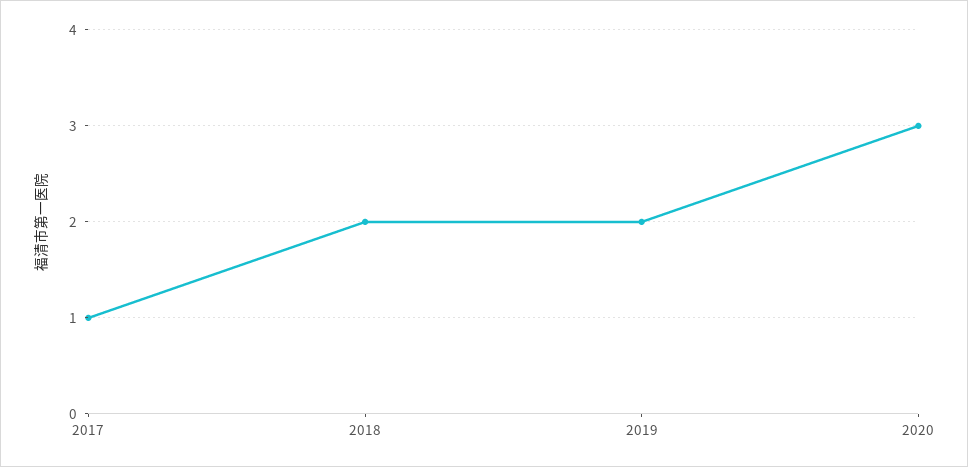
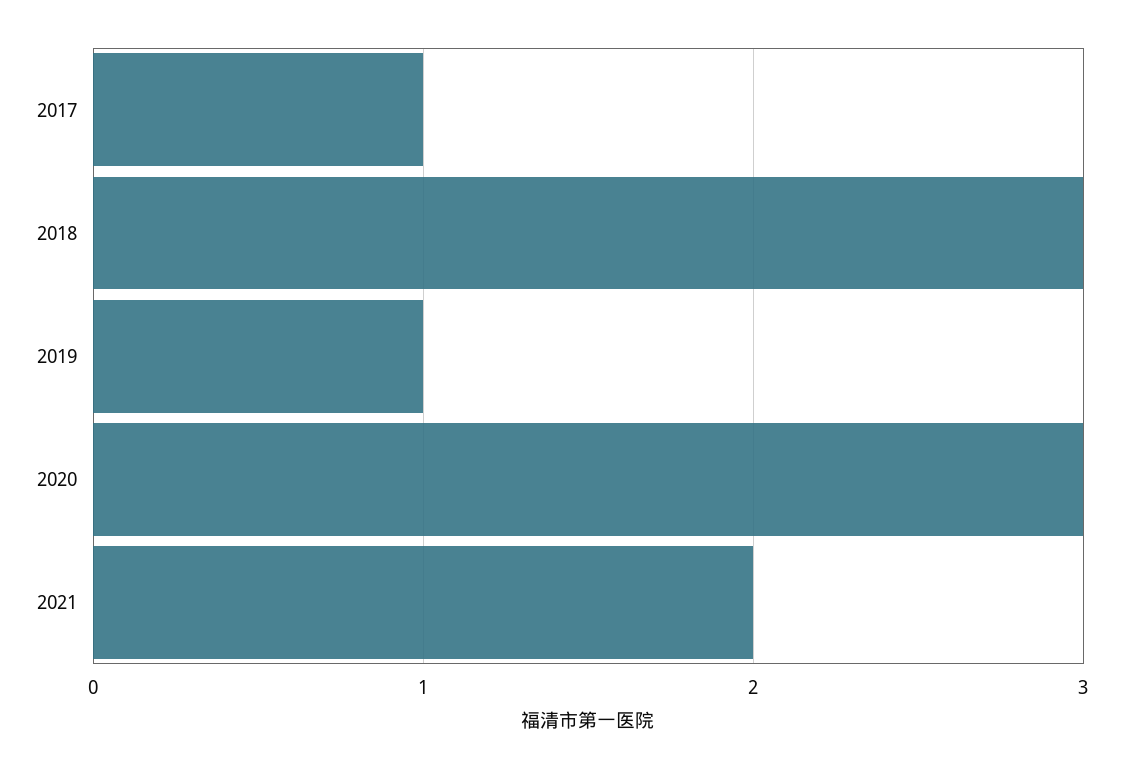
2018: 2 -> 3
2019: 2 -> 1
2021: none -> 2

